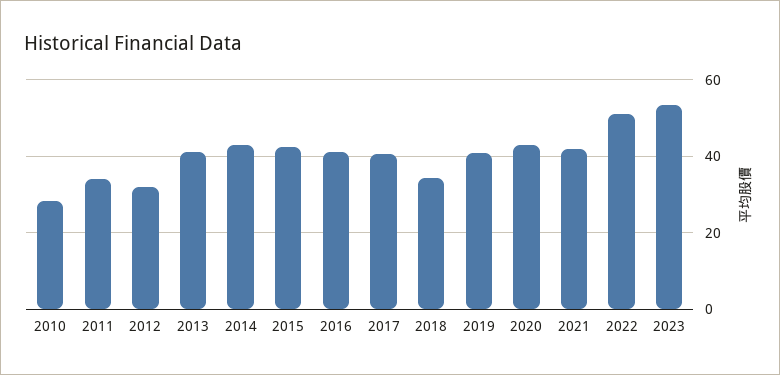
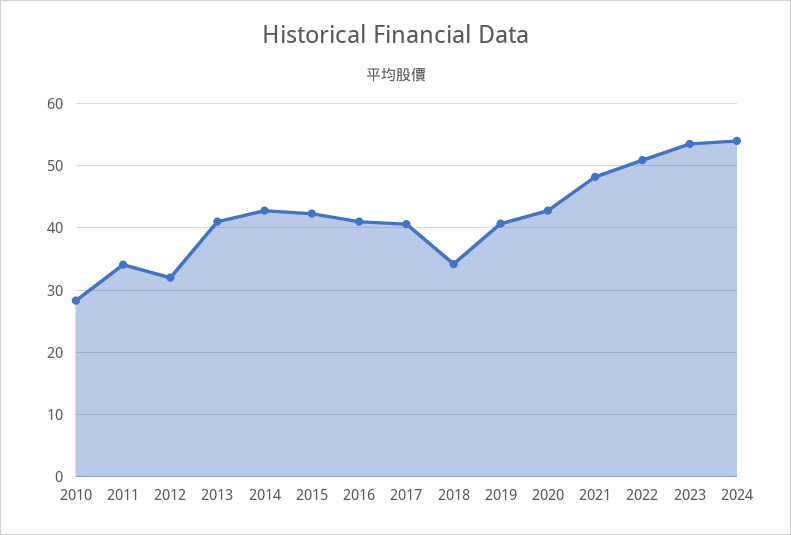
2021: 42 -> 48
2024: none -> 54

